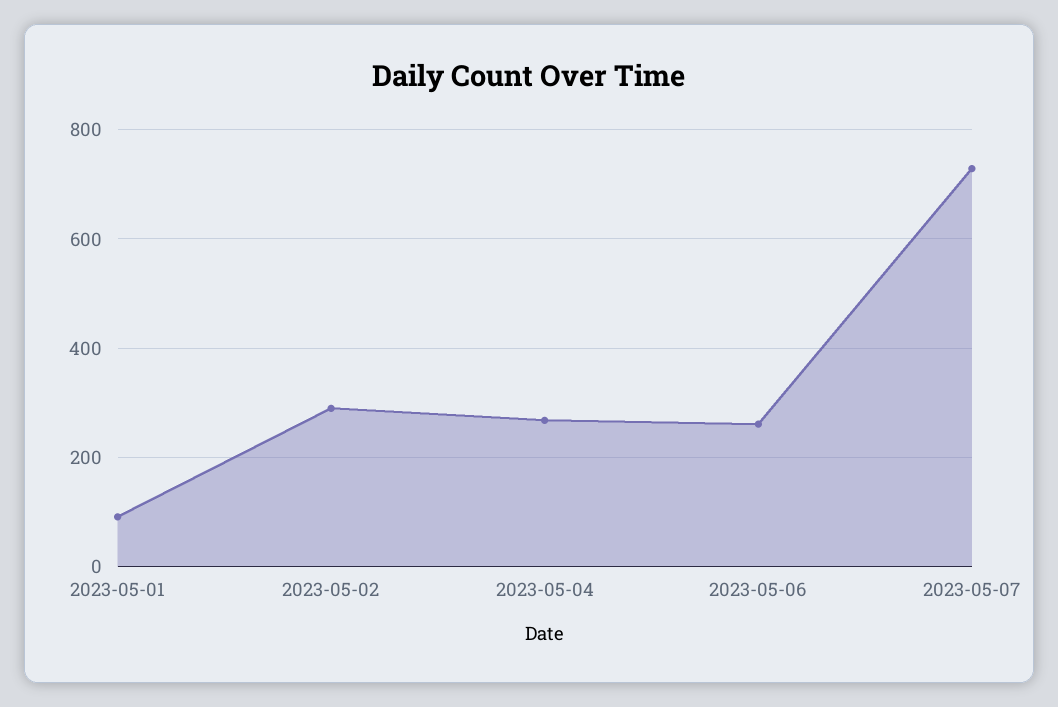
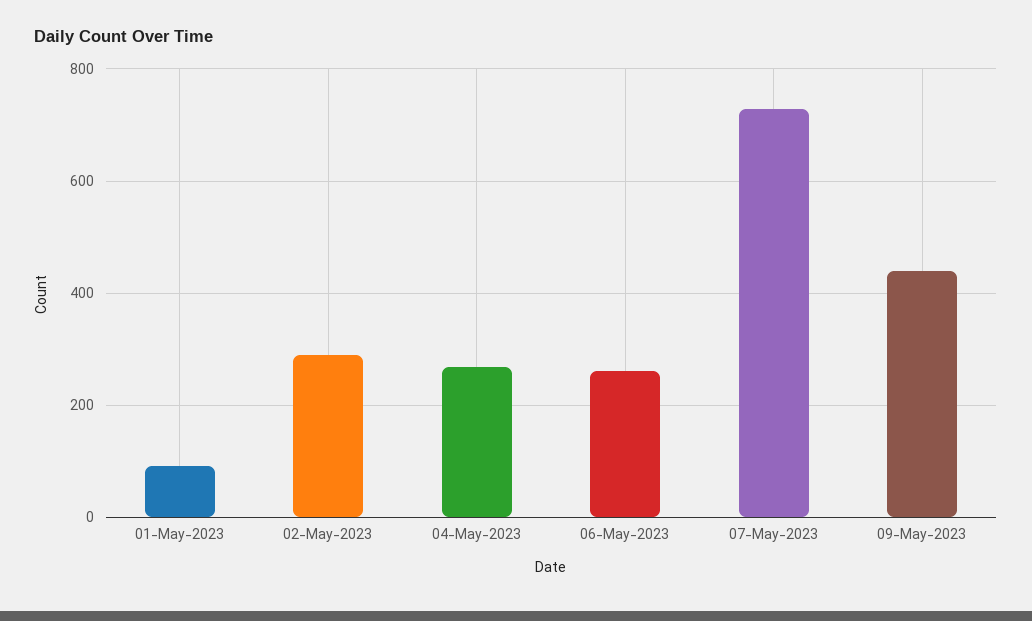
09-May-2023: none -> 440

